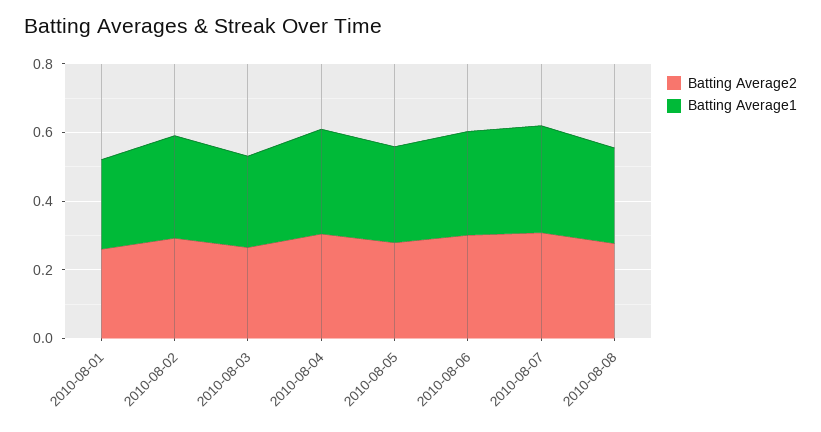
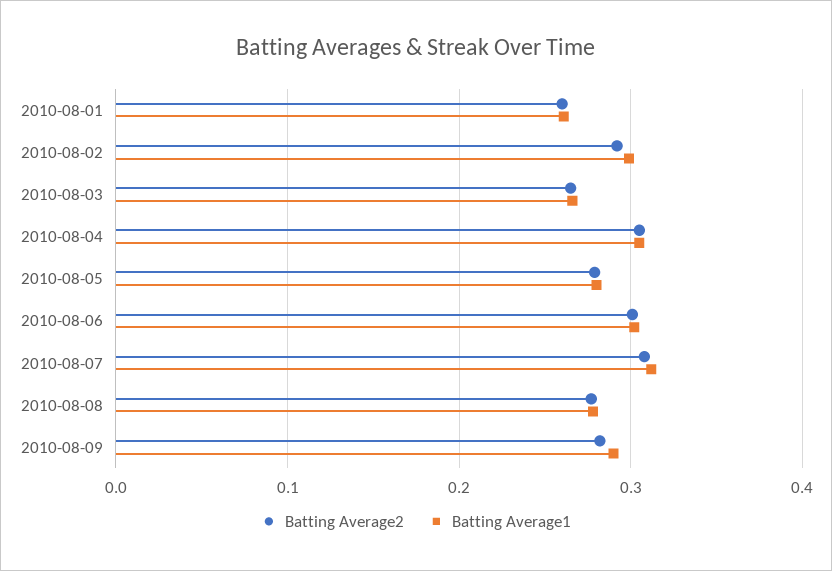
Batting Average2, 2010-08-09: none -> 0.28
Batting Average1, 2010-08-09: none -> 0.29

